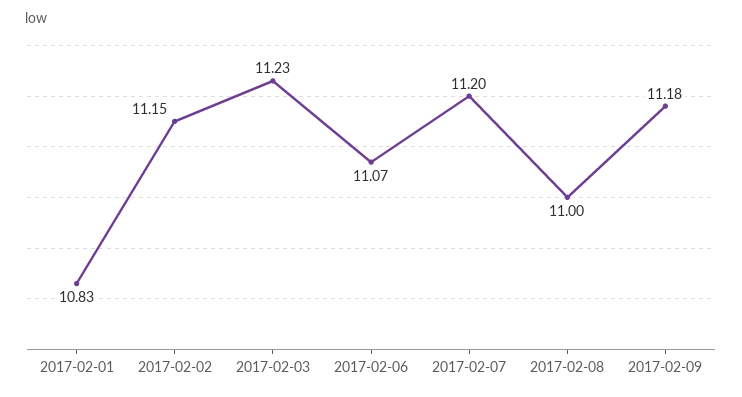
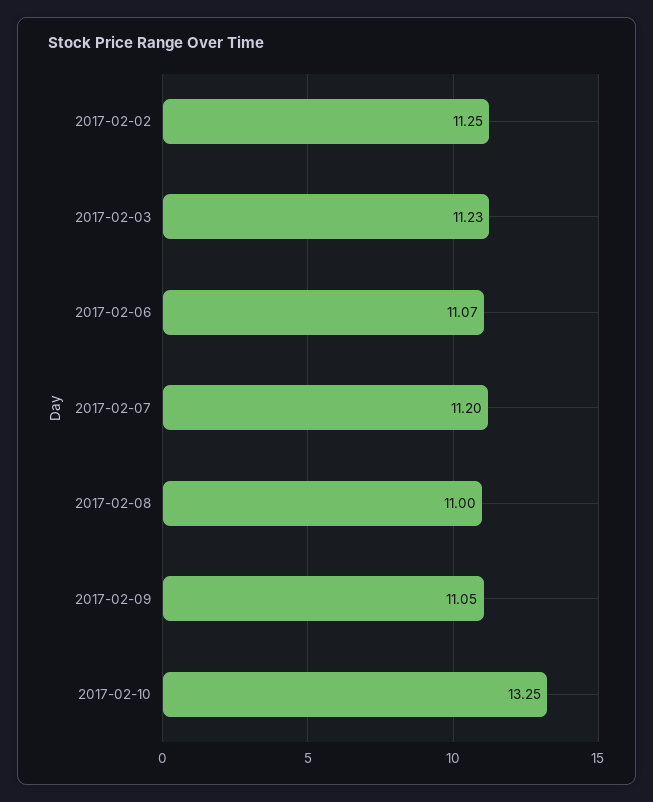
2017-02-01: 10.83 -> none
2017-02-02: 11.15 -> 11.25
2017-02-09: 11.18 -> 11.05
2017-02-10: none -> 13.25

